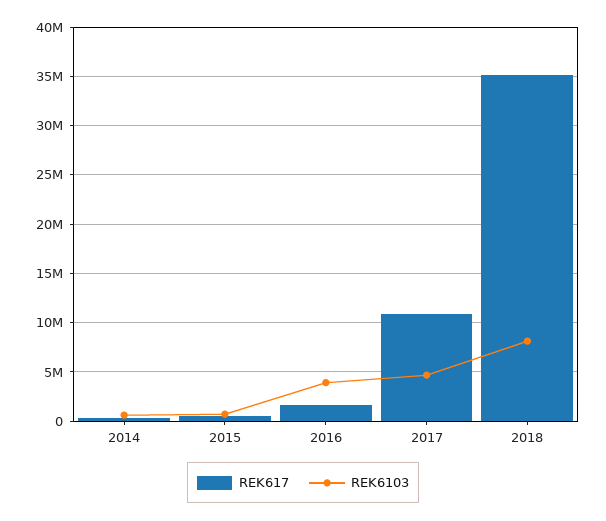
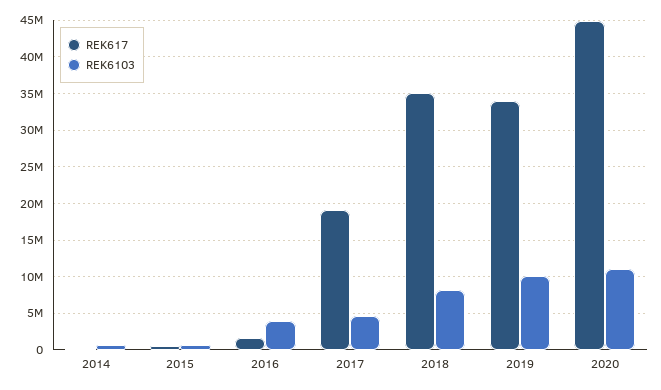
REK617, 2017: 11000000 -> 19000000
REK617, 2019: none -> 34000000
REK6103, 2019: none -> 10000000
REK617, 2020: none -> 45000000
REK6103, 2020: none -> 11000000

